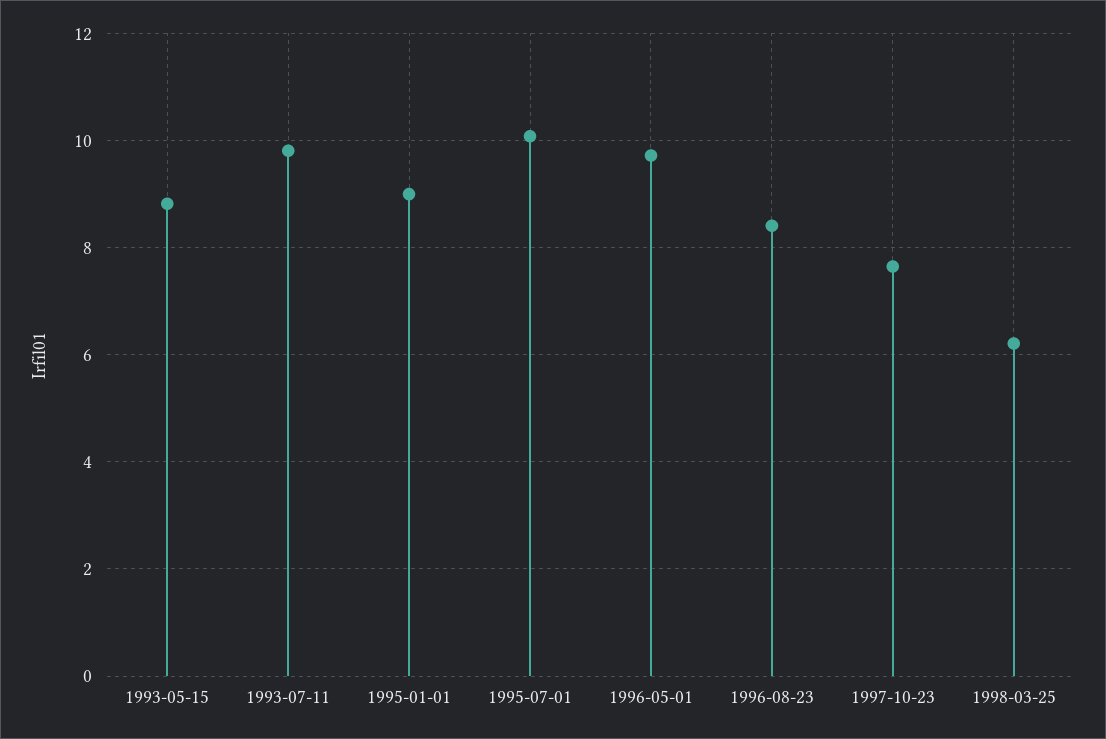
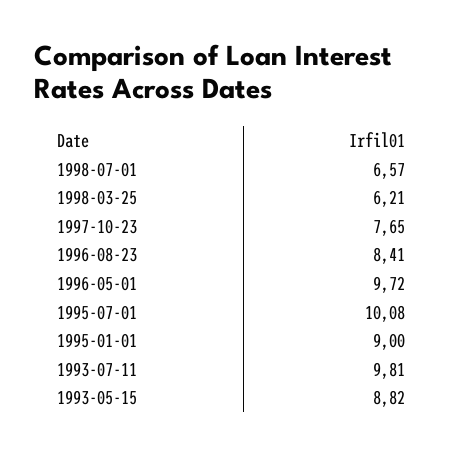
1998-07-01: none -> 6.57

